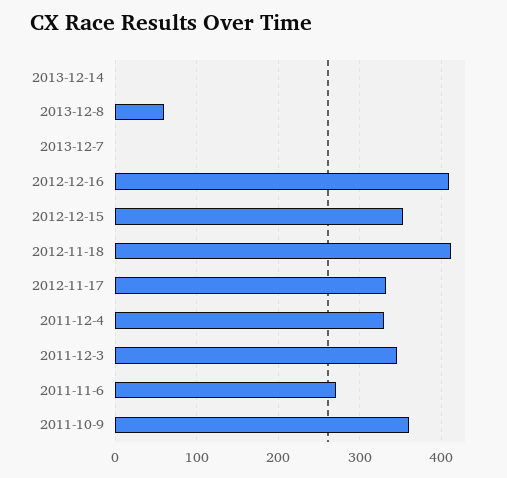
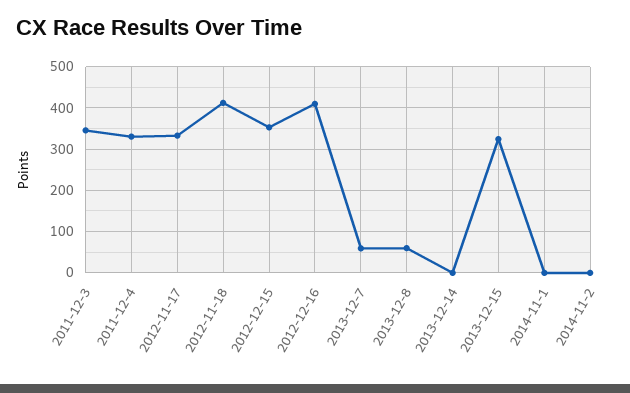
2013-12-7: 0 -> 60
2011-11-6: 270 -> none
2011-10-9: 360 -> none
2013-12-15: none -> 320
2014-11-1: none -> 0
2014-11-2: none -> 0

